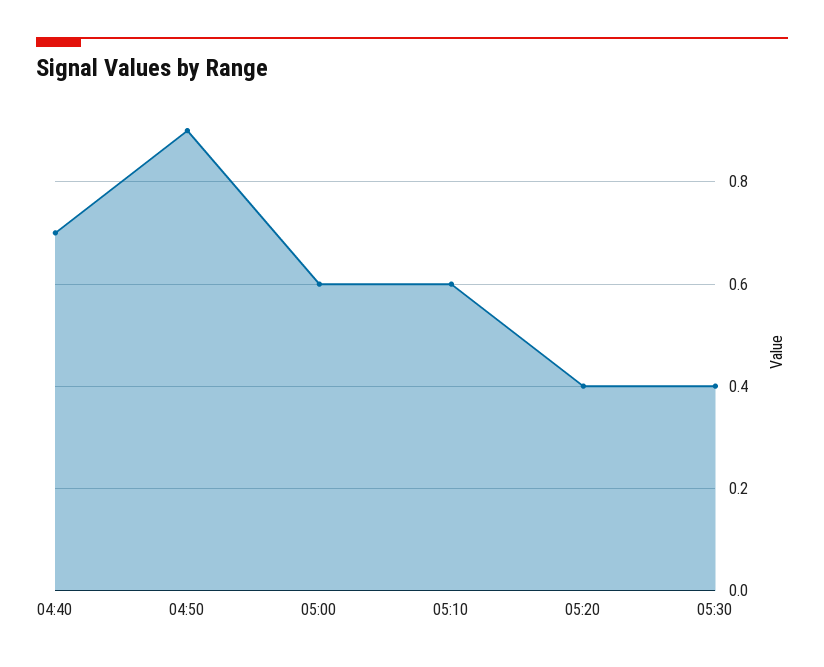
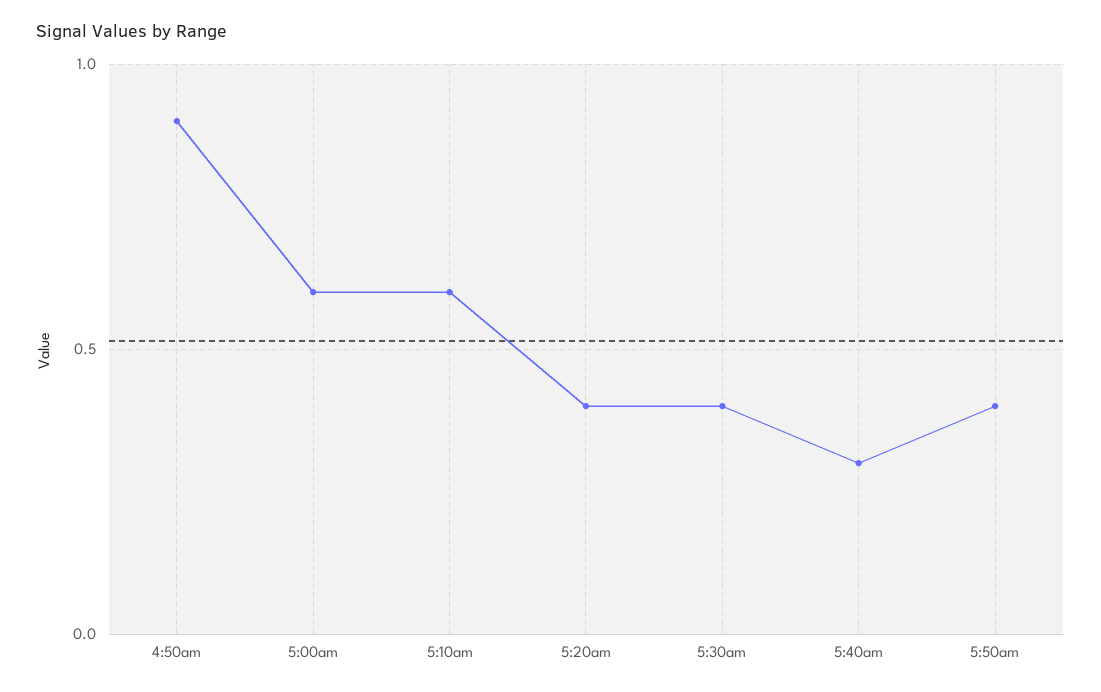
04:40: 0.7 -> none
5:40am: none -> 0.3
5:50am: none -> 0.4

